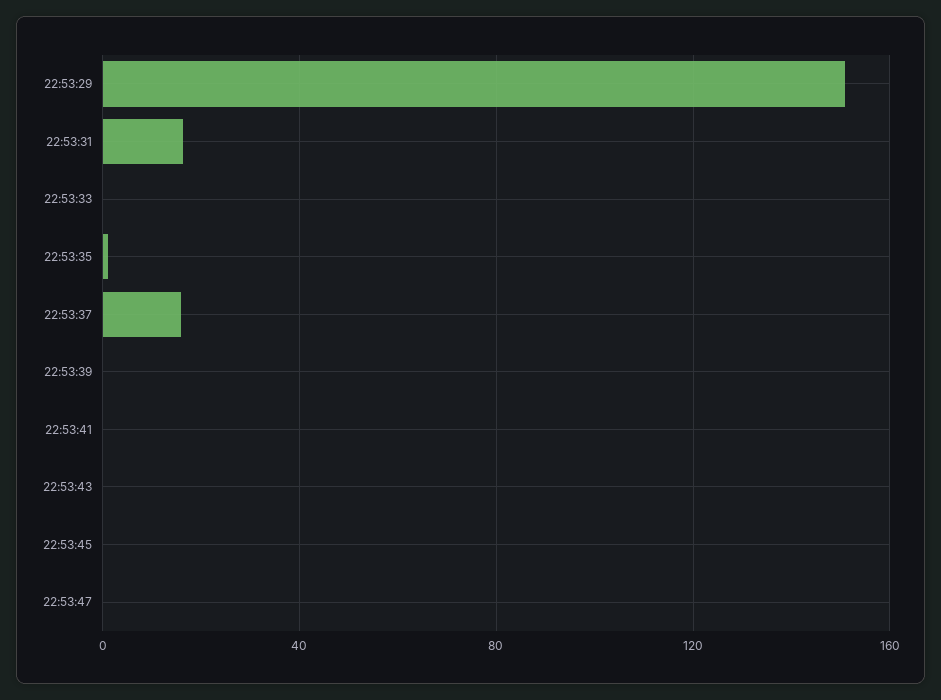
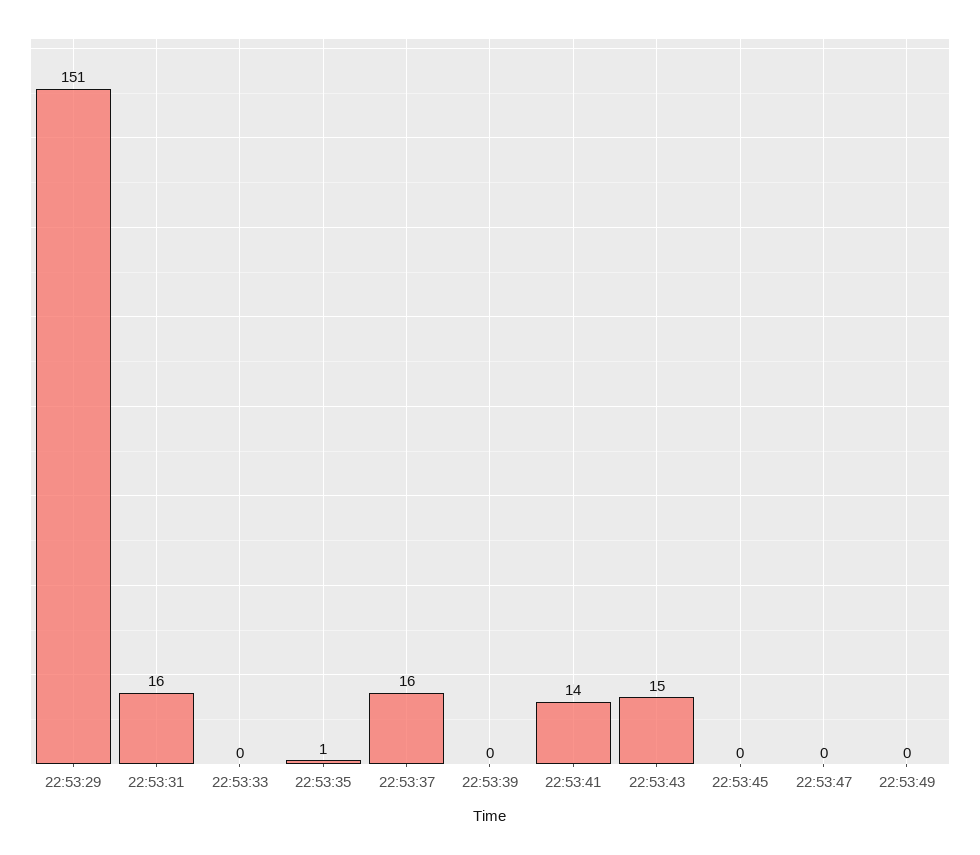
22:53:41: 0 -> 14
22:53:43: 0 -> 15
22:53:49: none -> 0

